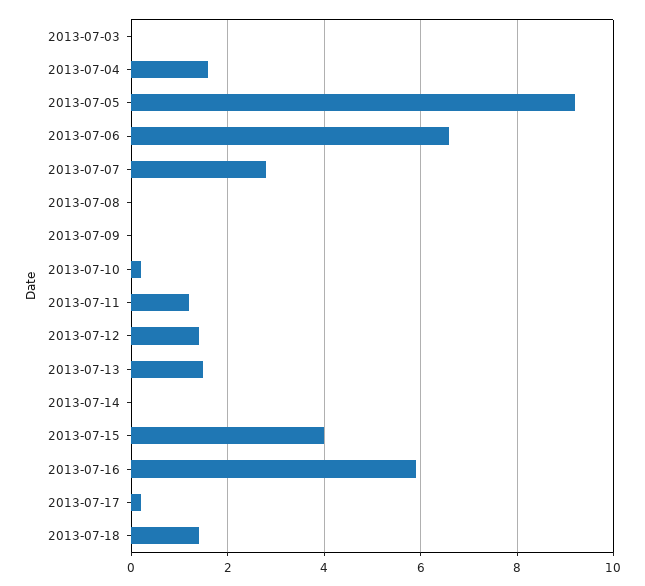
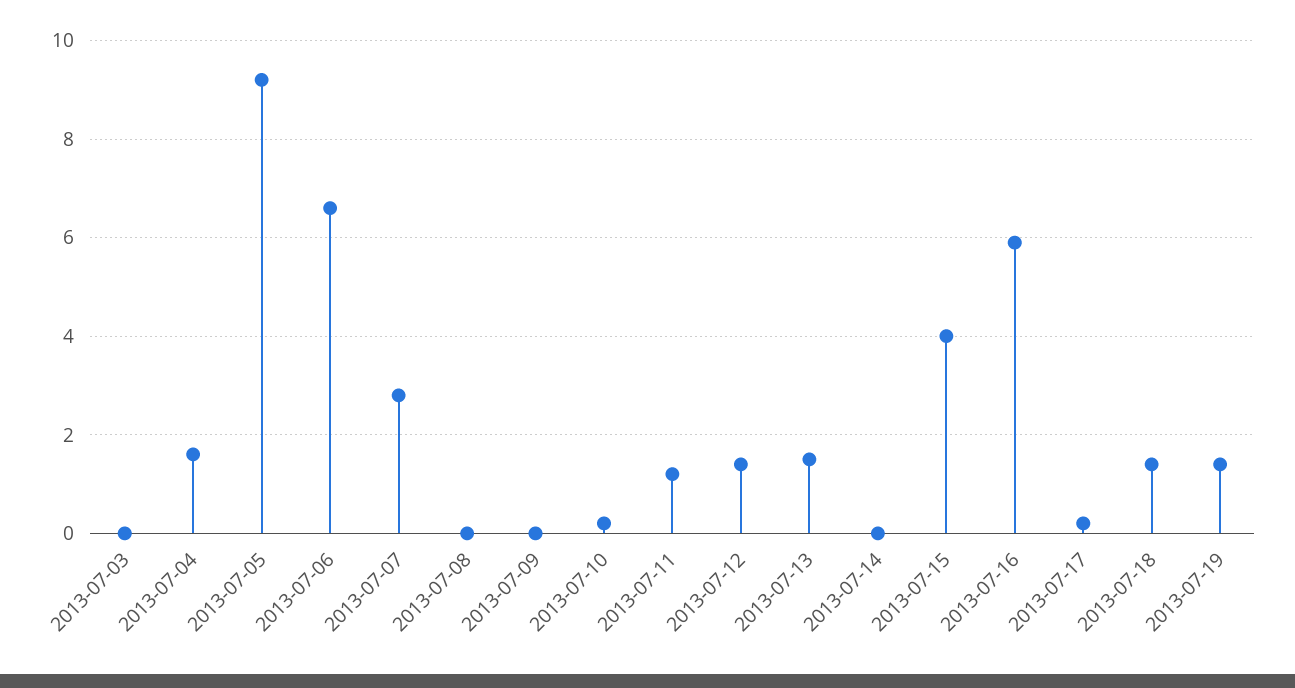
2013-07-19: none -> 1.5

